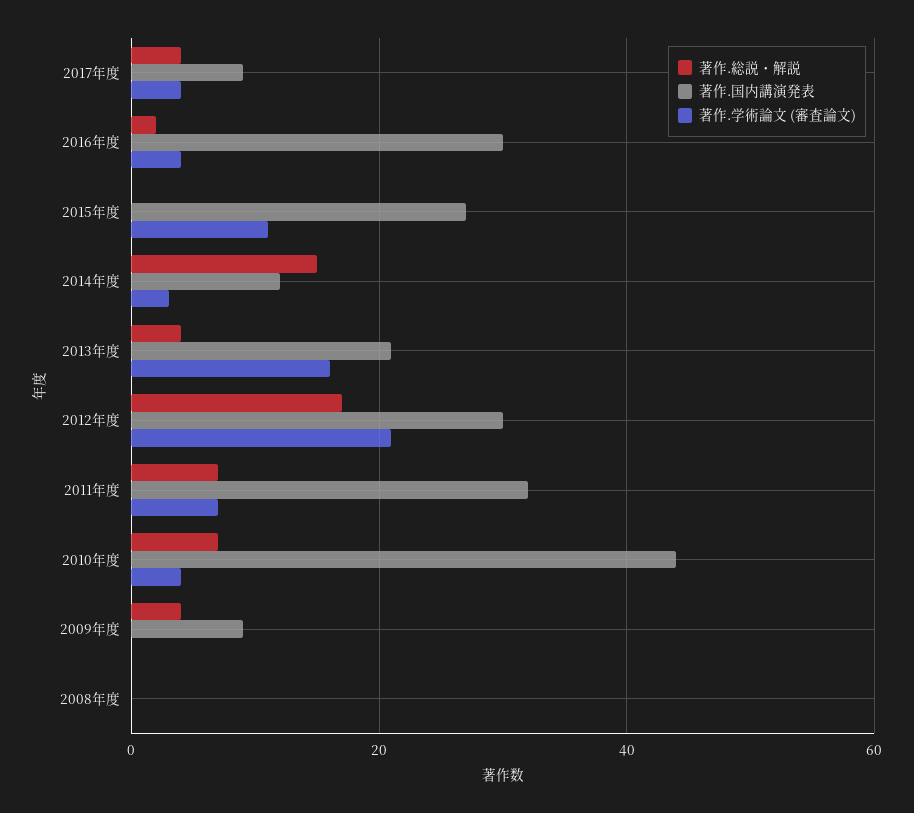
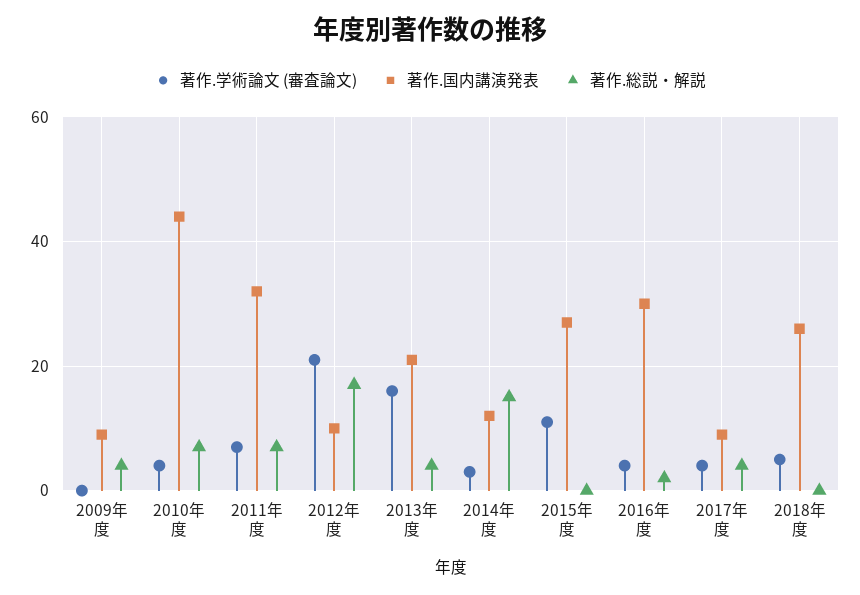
著作.国内講演発表, 2012年度: 30 -> 10
著作.総説・解説, 2008年度: 0 -> none
著作.国内講演発表, 2008年度: 0 -> none
著作.学術論文 (審査論文), 2008年度: 0 -> none
著作.学術論文 (審査論文), 2018年度: none -> 5
著作.国内講演発表, 2018年度: none -> 25
著作.総説・解説, 2018年度: none -> 0

